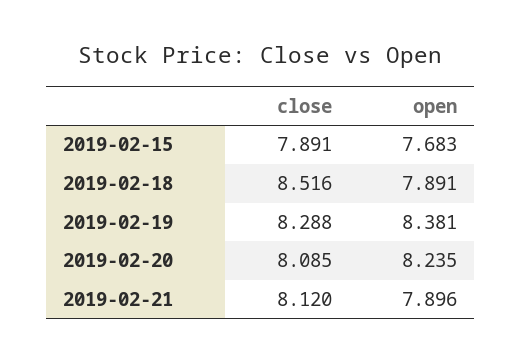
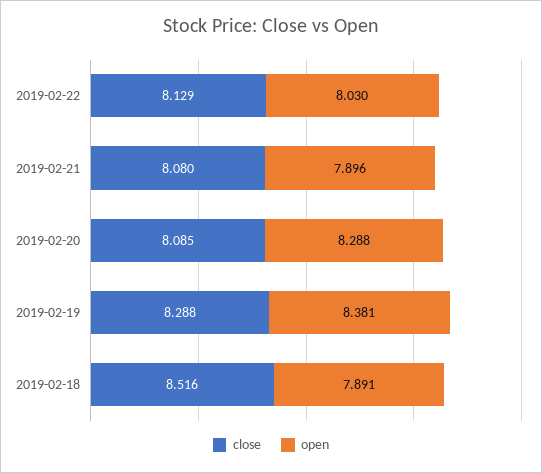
close, 2019-02-15: 7.891 -> none
open, 2019-02-15: 7.683 -> none
open, 2019-02-20: 8.235 -> 8.288
close, 2019-02-21: 8.12 -> 8.08
close, 2019-02-22: none -> 8.129
open, 2019-02-22: none -> 8.03

